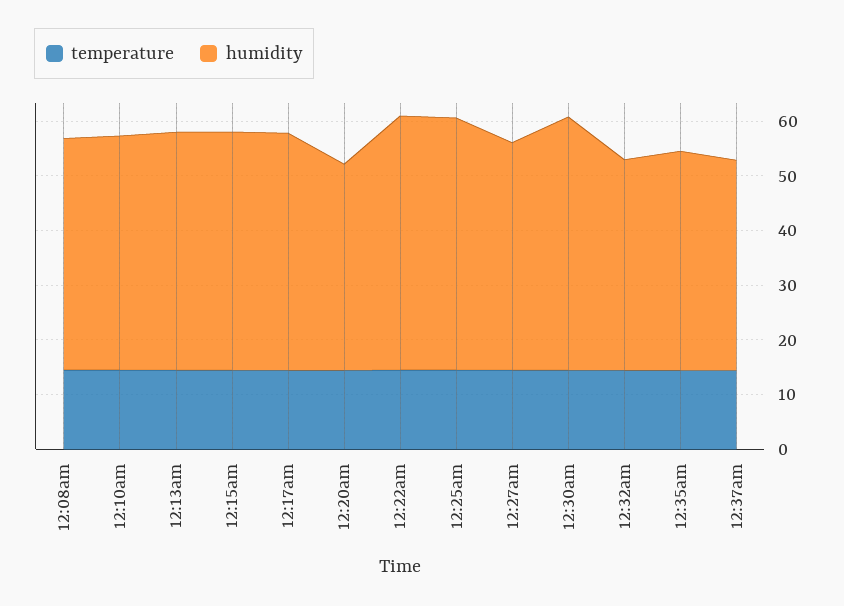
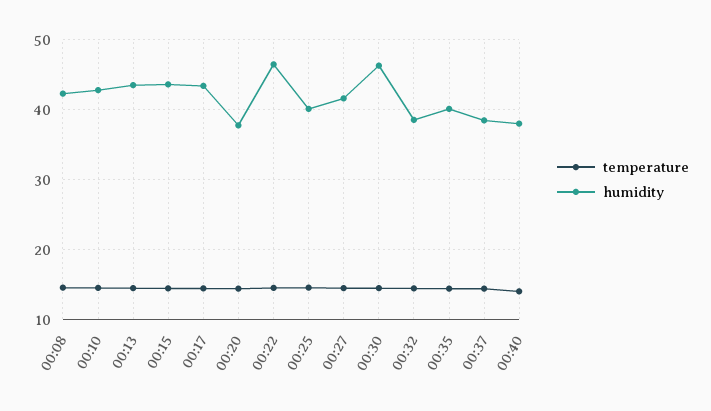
humidity, 12:25am: 46 -> 40
temperature, 00:40: none -> 14
humidity, 00:40: none -> 38

